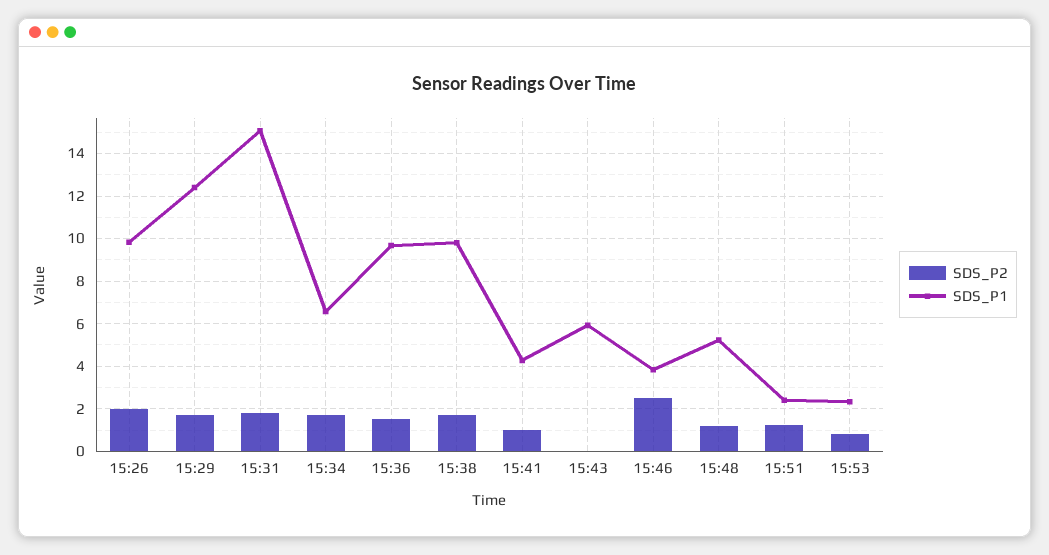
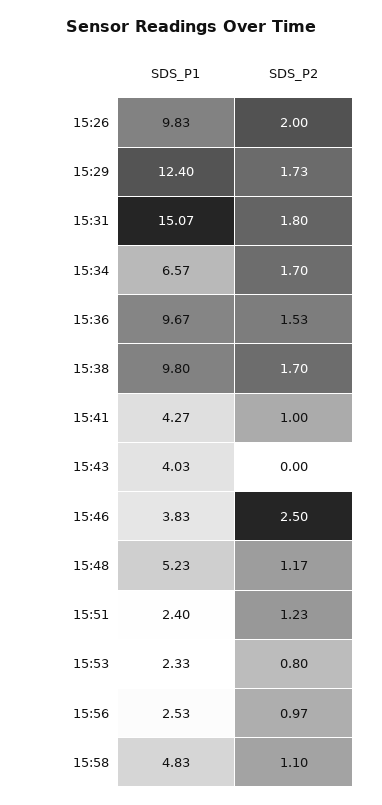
SDS_P1, 15:43: 6 -> 4.03
SDS_P1, 15:56: none -> 2.53
SDS_P2, 15:56: none -> 0.97
SDS_P1, 15:58: none -> 4.83
SDS_P2, 15:58: none -> 1.1

